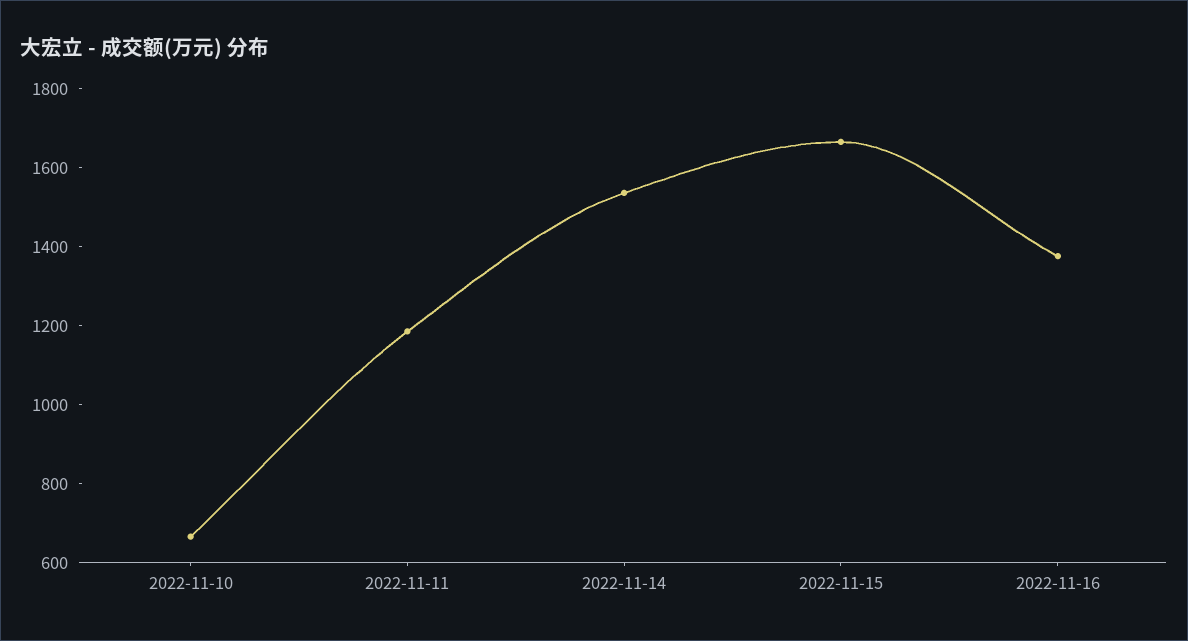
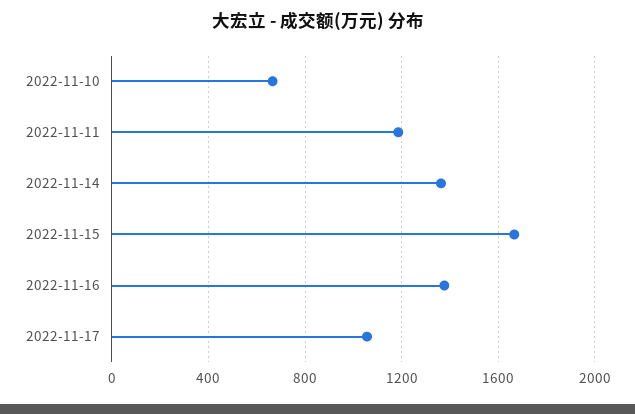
2022-11-14: 1550 -> 1350
2022-11-17: none -> 1050

